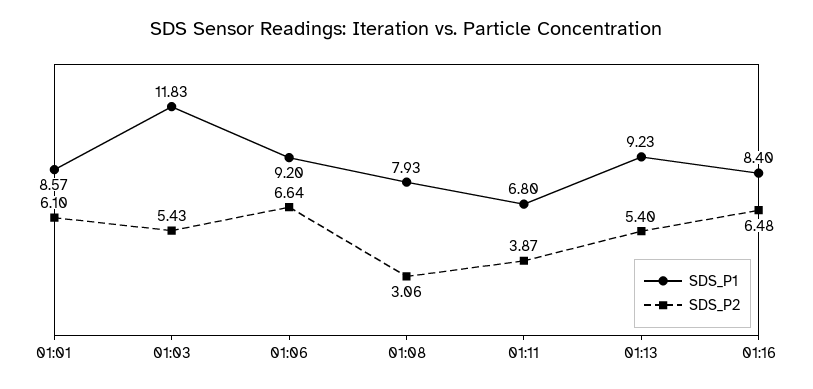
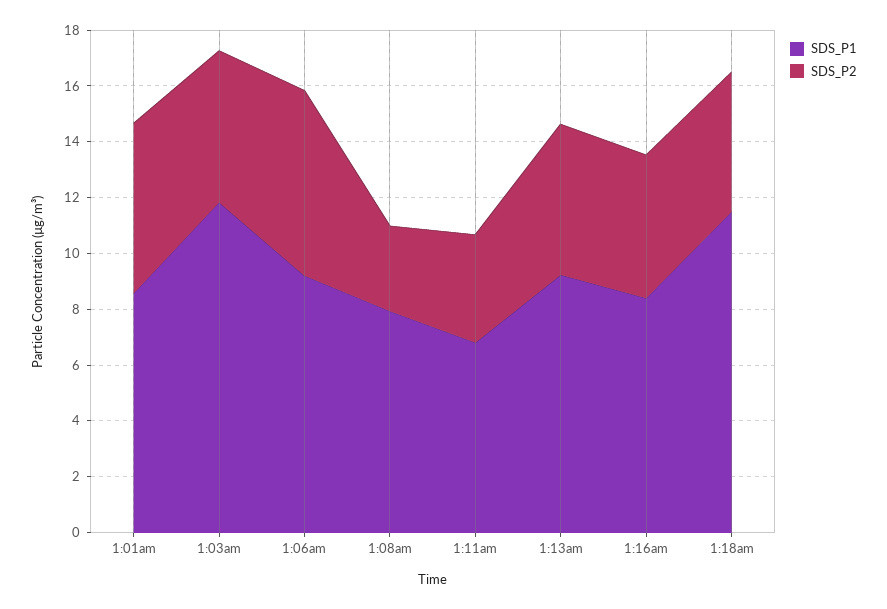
SDS_P2, 01:16: 6.48 -> 5
SDS_P1, 1:18am: none -> 11.5
SDS_P2, 1:18am: none -> 5

